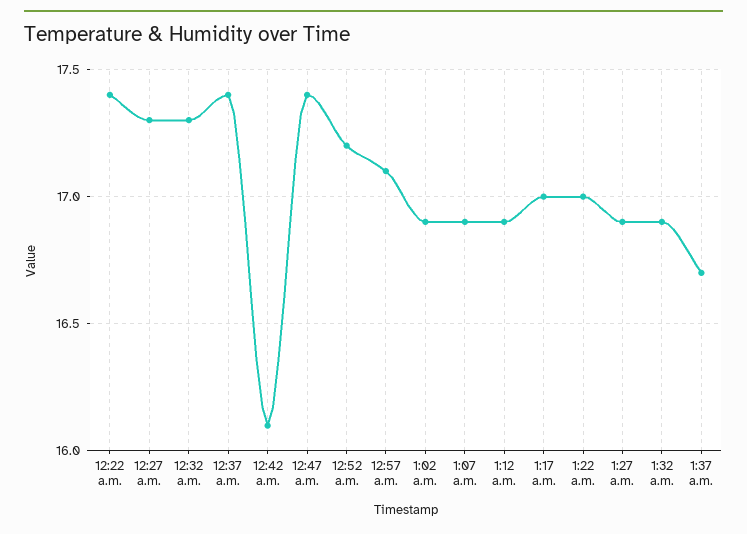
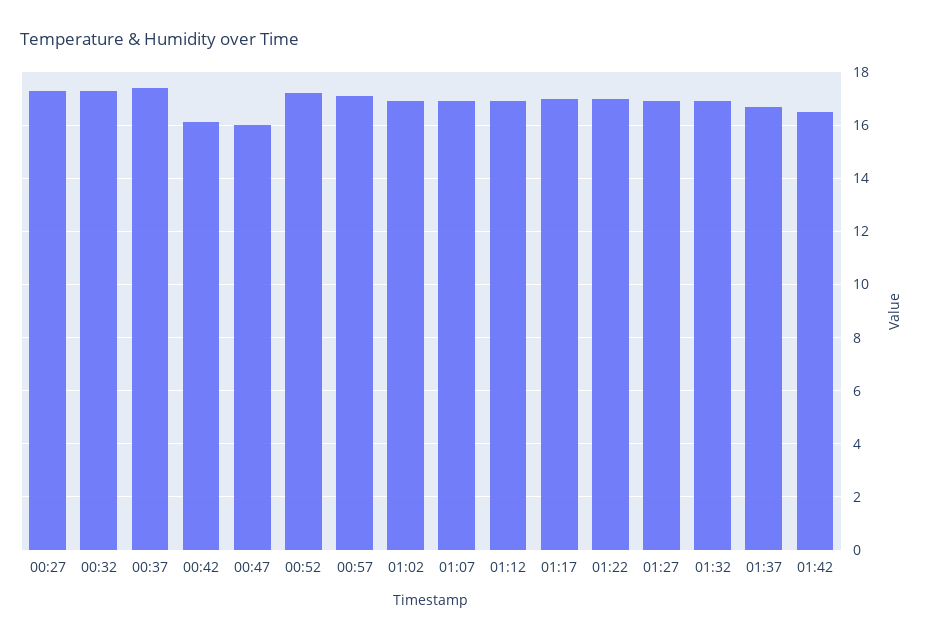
12:22 a.m.: 17.4 -> none
12:47 a.m.: 17.4 -> 16
01:42: none -> 16.5

